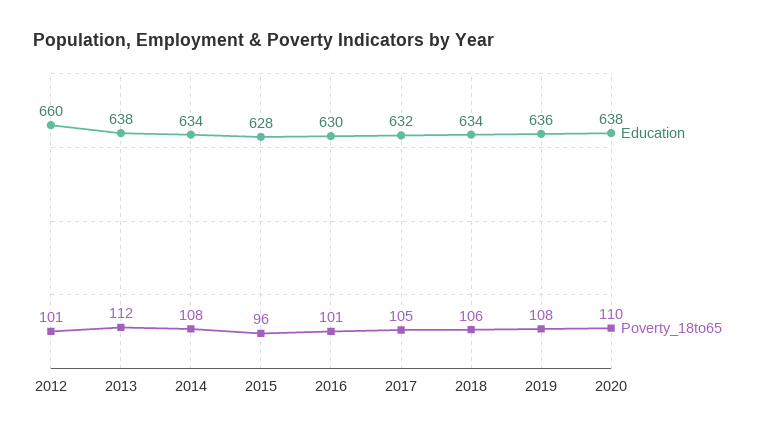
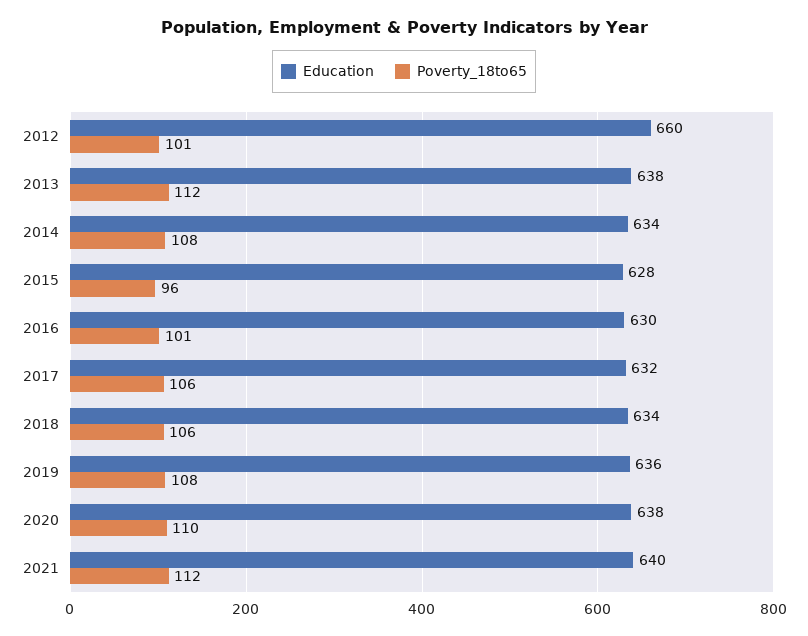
Poverty_18to65, 2017: 105 -> 106
Education, 2021: none -> 640
Poverty_18to65, 2021: none -> 112

